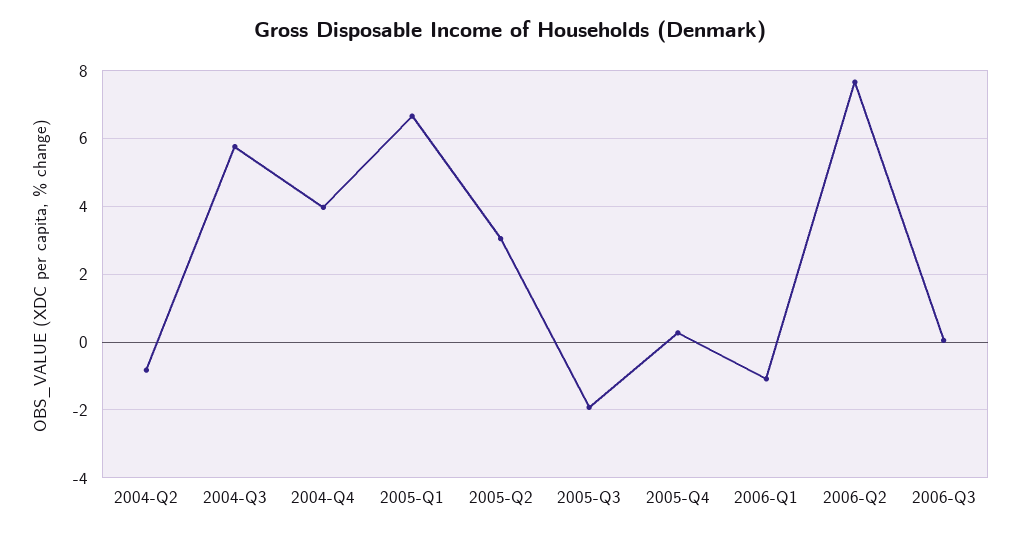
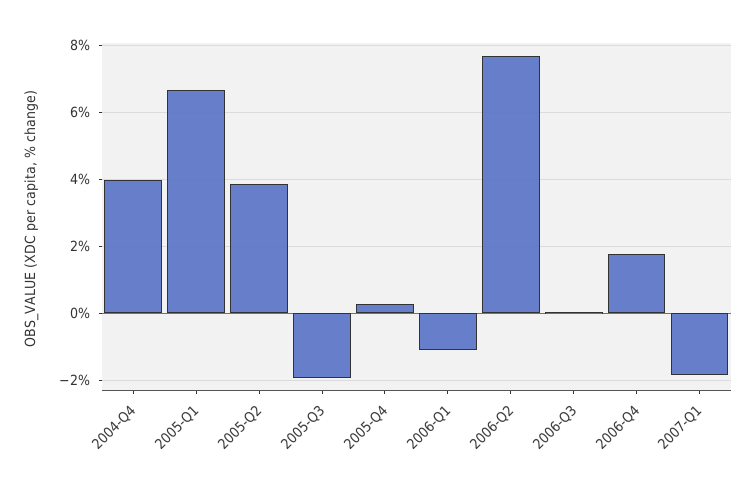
2004-Q2: -0.8 -> none
2004-Q3: 5.8 -> none
2005-Q2: 3 -> 3.8
2006-Q4: none -> 1.8
2007-Q1: none -> -1.8

